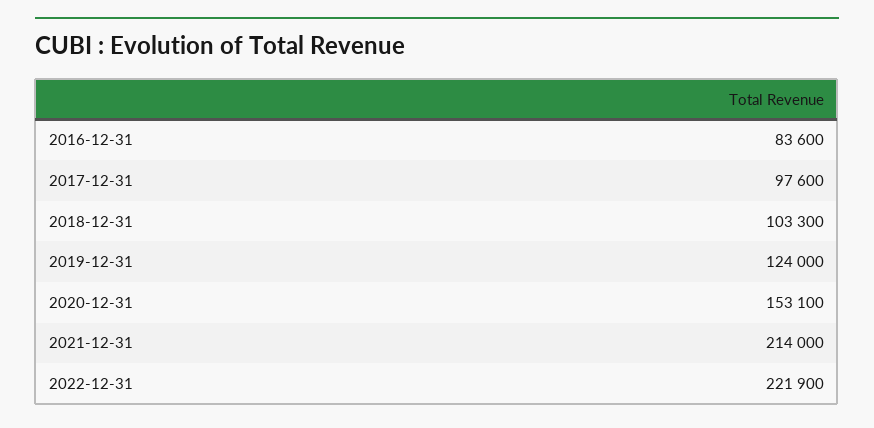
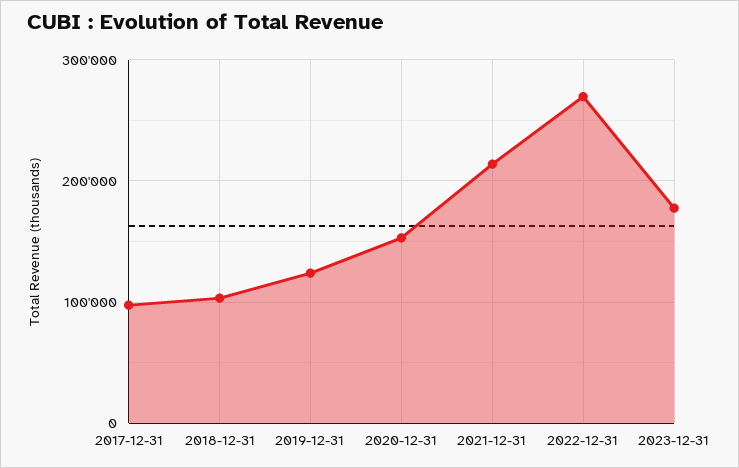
2016-12-31: 83600 -> none
2022-12-31: 221900 -> 270000
2023-12-31: none -> 180000

